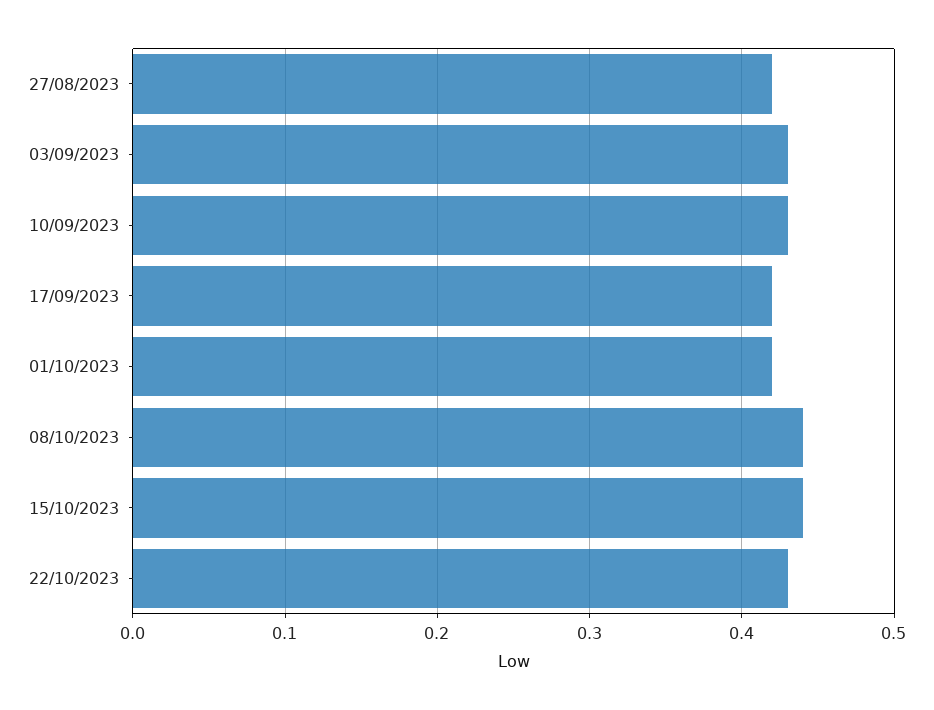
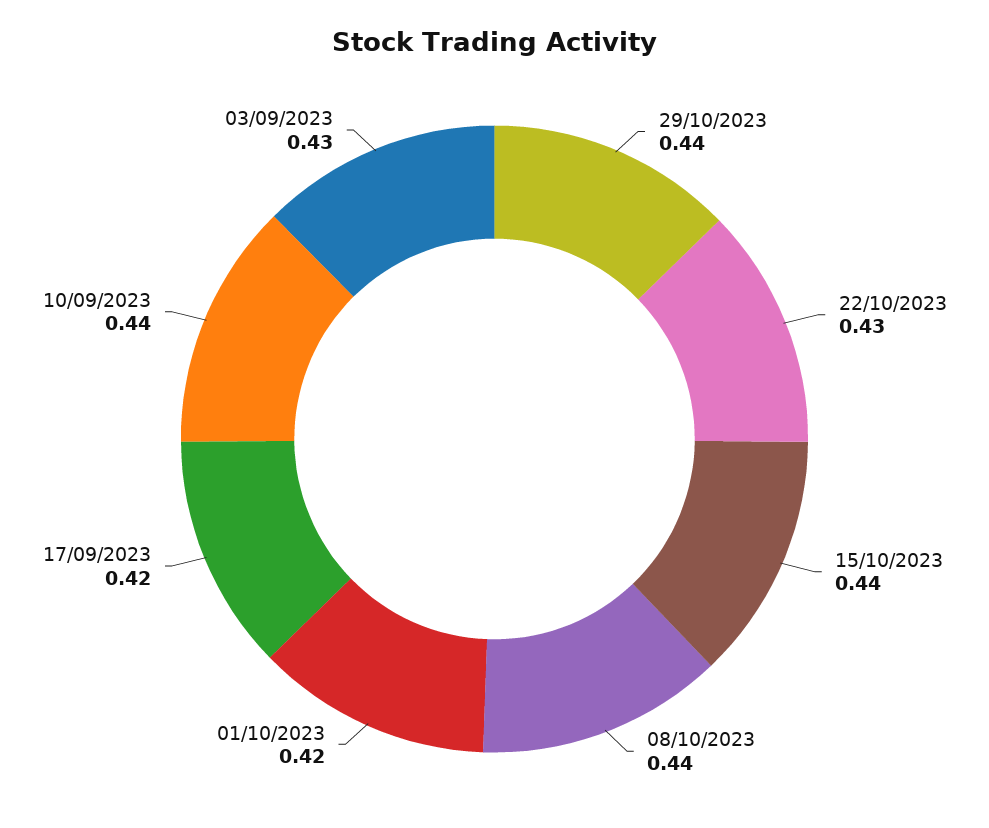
27/08/2023: 0.42 -> none
10/09/2023: 0.43 -> 0.44
29/10/2023: none -> 0.44

